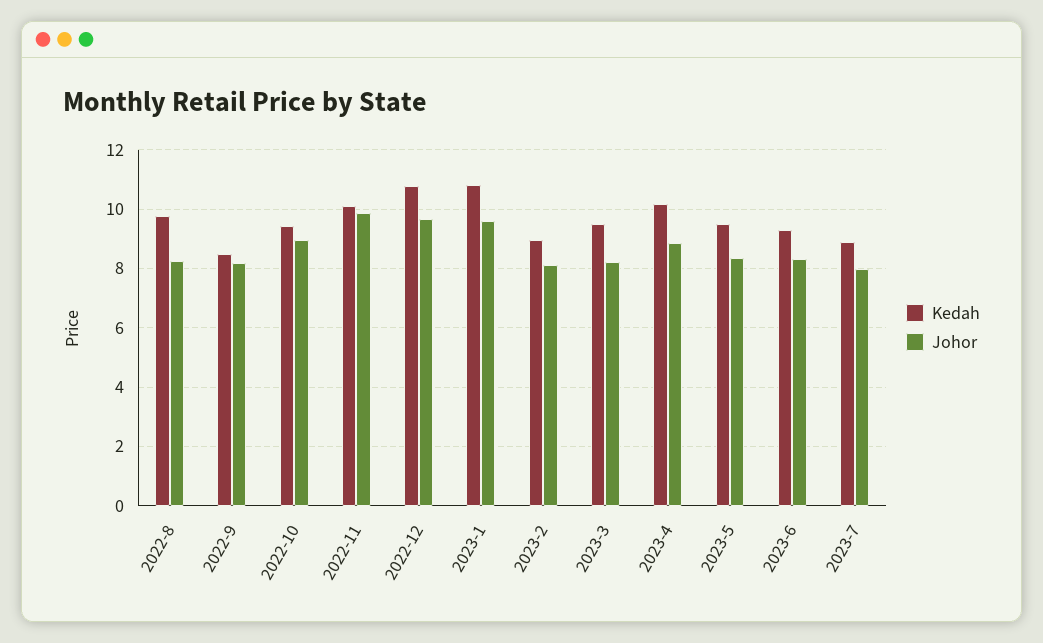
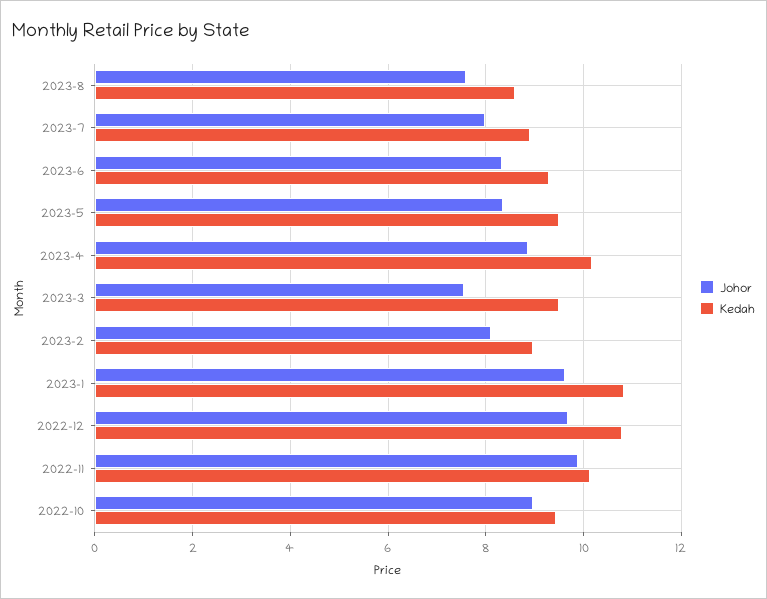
Kedah, 2022-8: 9.75 -> none
Johor, 2022-8: 8.25 -> none
Kedah, 2022-9: 8.5 -> none
Johor, 2022-9: 8.25 -> none
Johor, 2023-3: 8.25 -> 7.6
Johor, 2023-8: none -> 7.6
Kedah, 2023-8: none -> 8.6

